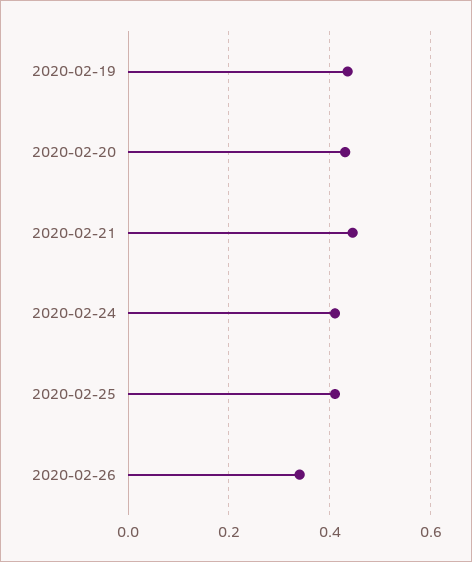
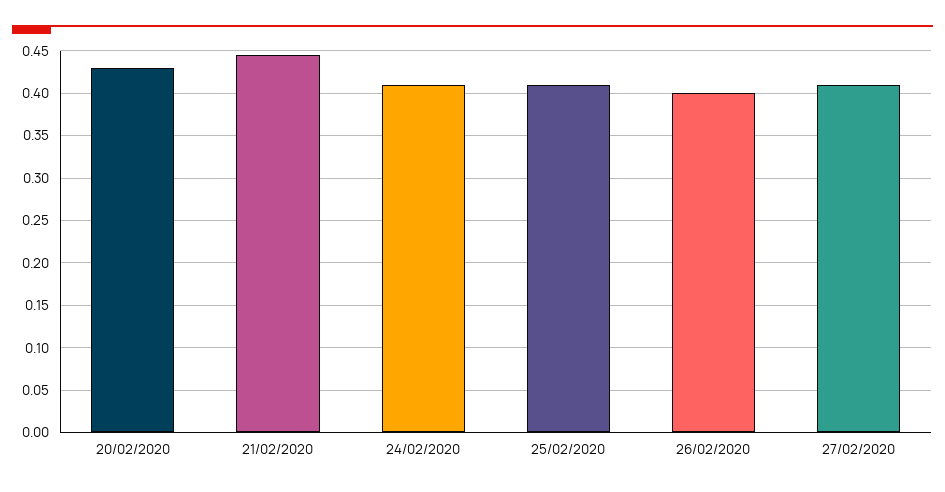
2020-02-19: 0.44 -> none
2020-02-26: 0.34 -> 0.4
27/02/2020: none -> 0.41

